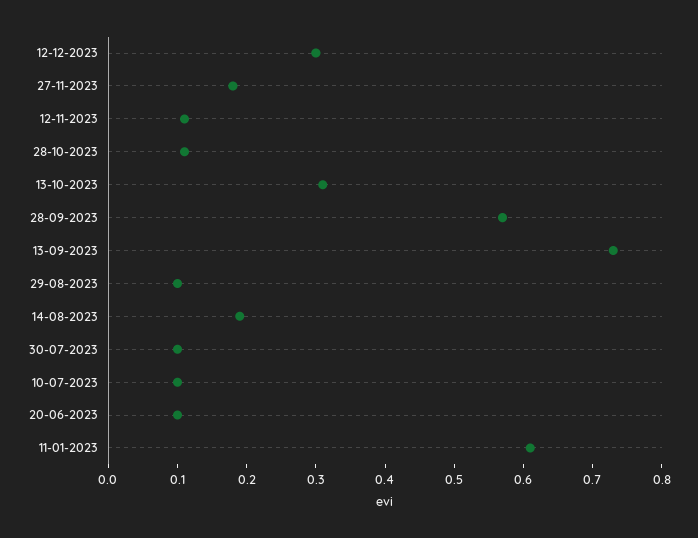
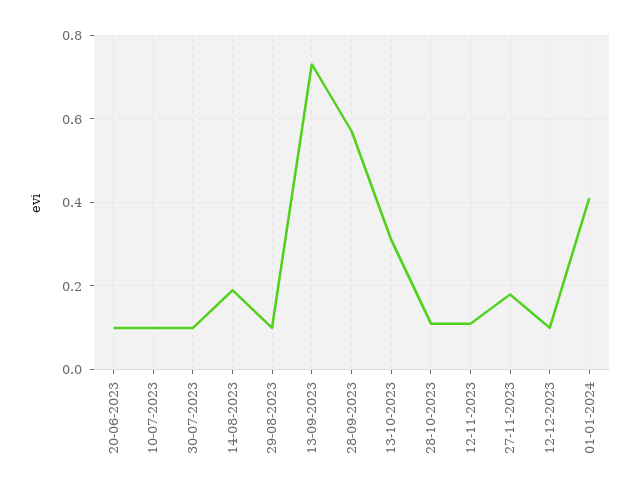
12-12-2023: 0.3 -> 0.1
11-01-2023: 0.6 -> none
01-01-2024: none -> 0.4

